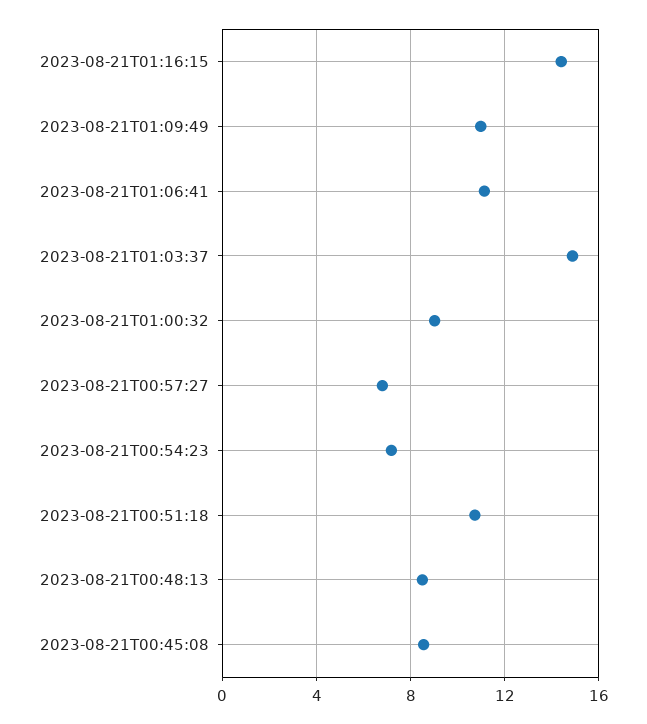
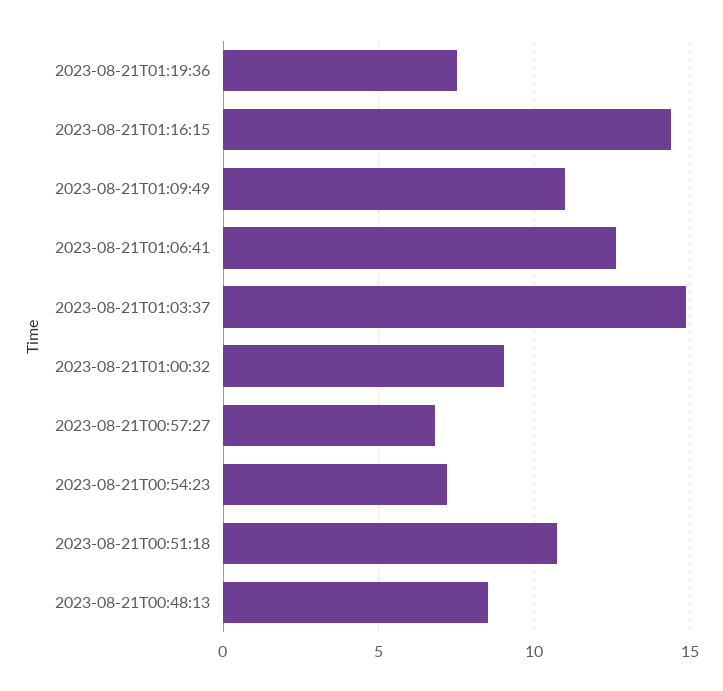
2023-08-21T01:06:41: 11 -> 12.5
2023-08-21T00:45:08: 8.5 -> none
2023-08-21T01:19:36: none -> 7.5

